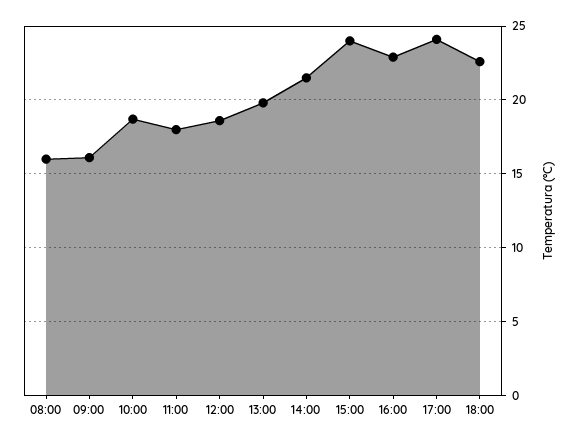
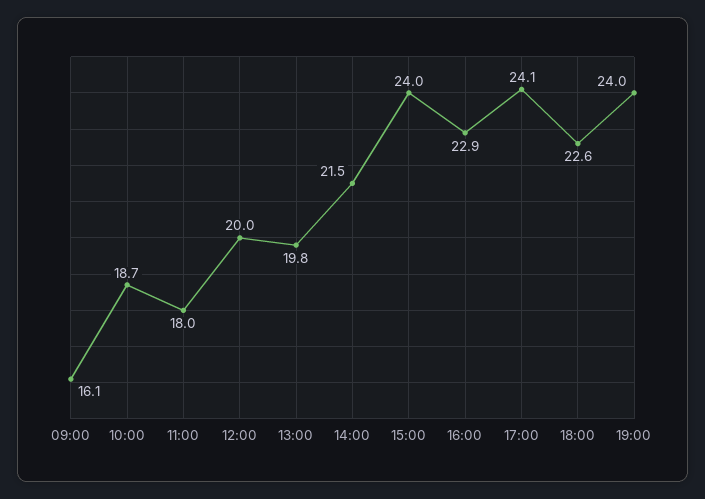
08:00: 16 -> none
12:00: 18.5 -> 20
19:00: none -> 24

